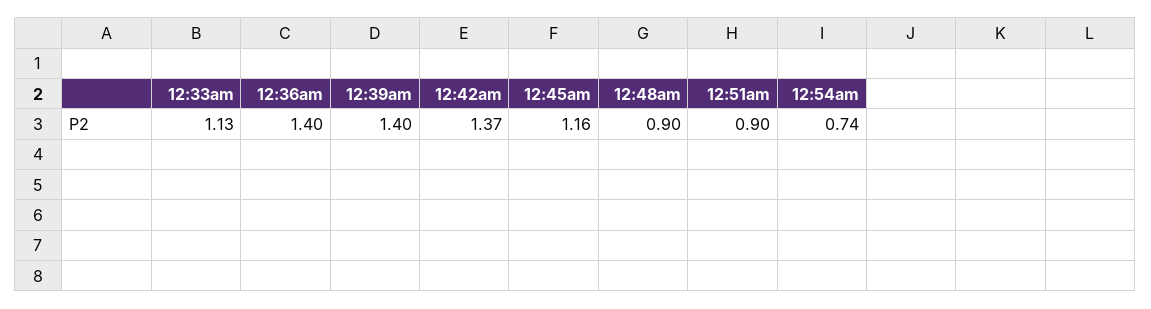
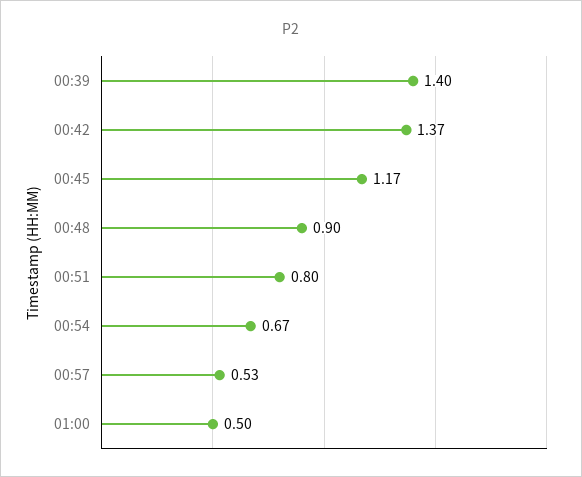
12:33am: 1.13 -> none
12:36am: 1.4 -> none
12:45am: 1.16 -> 1.17
12:51am: 0.9 -> 0.8
12:54am: 0.74 -> 0.67
00:57: none -> 0.53
01:00: none -> 0.5

